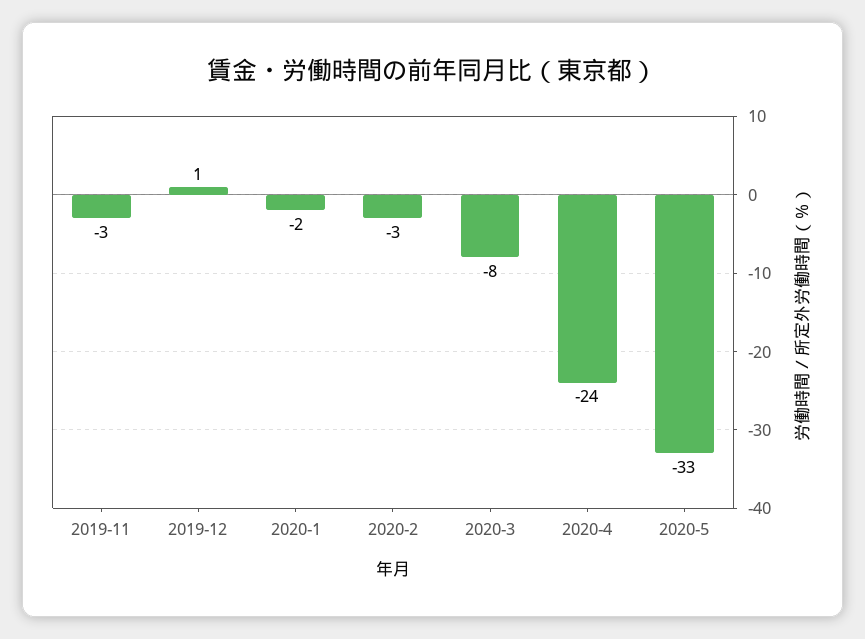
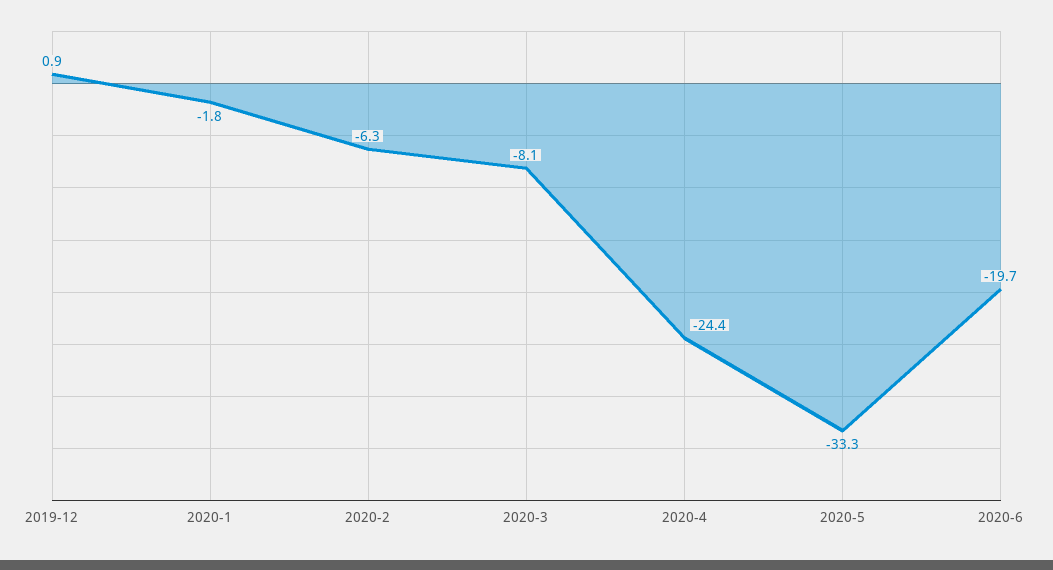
2019-11: -3 -> none
2020-2: -3 -> -6.3
2020-6: none -> -19.7

